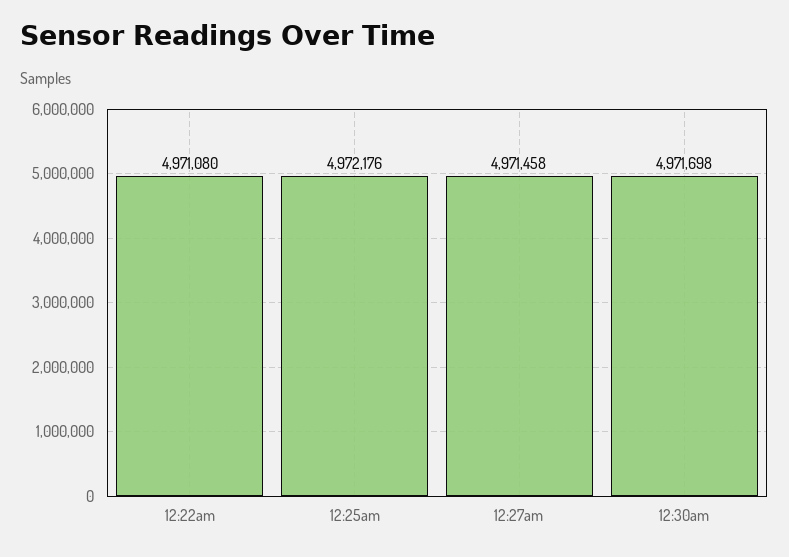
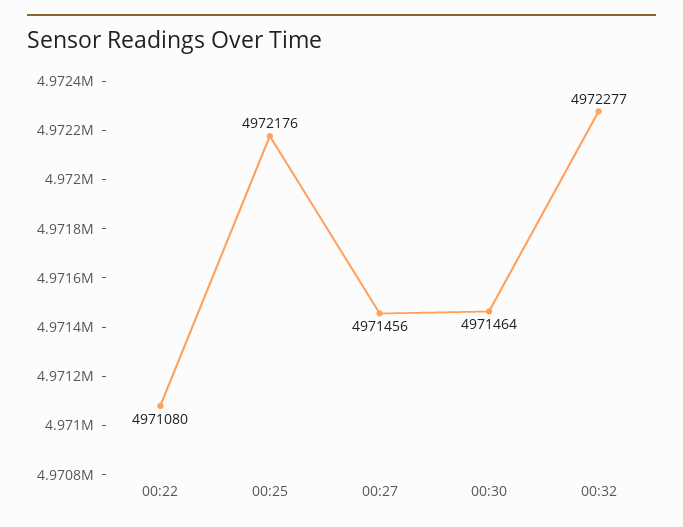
12:27am: 4971458 -> 4971456
12:30am: 4971698 -> 4971464
00:32: none -> 4972277

